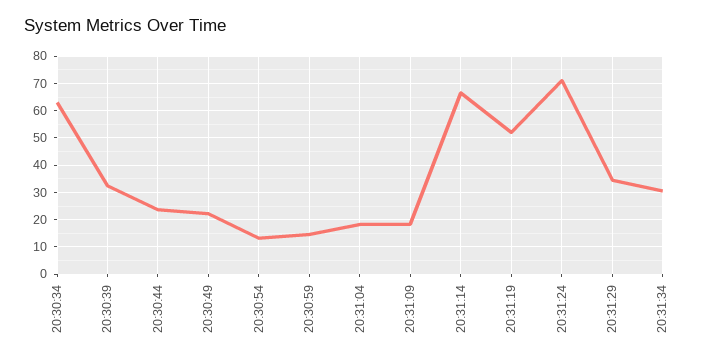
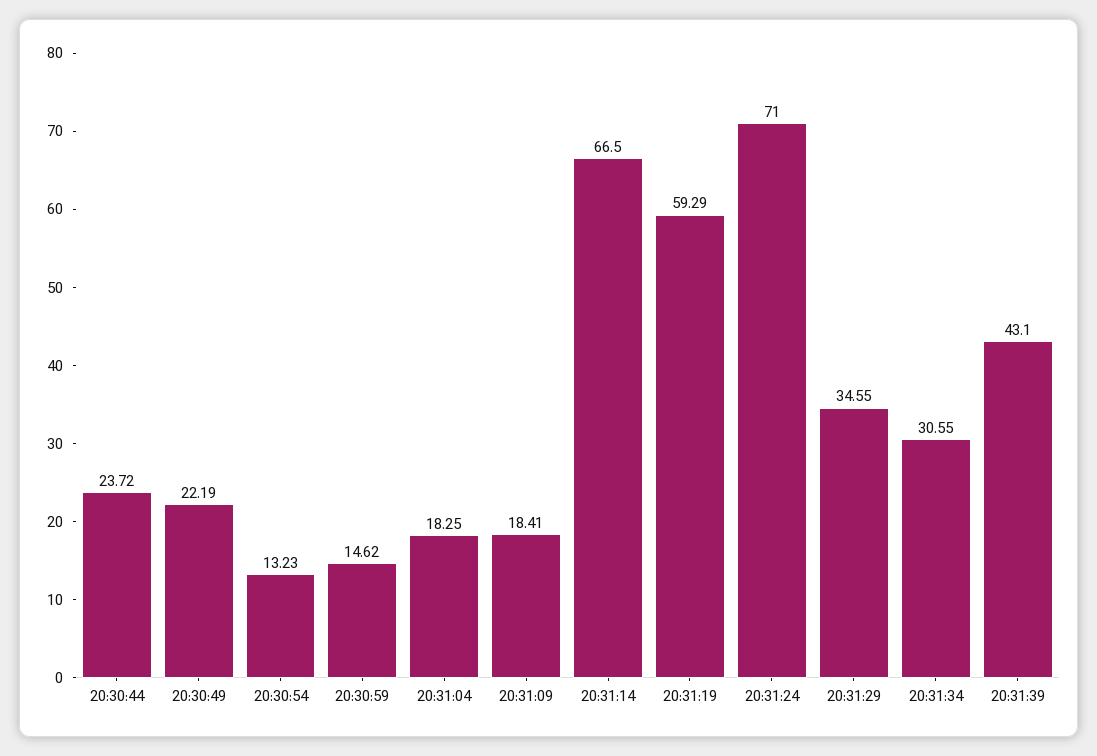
20:30:34: 62.5 -> none
20:30:39: 32.5 -> none
20:31:19: 52.5 -> 59.29
20:31:39: none -> 43.1

